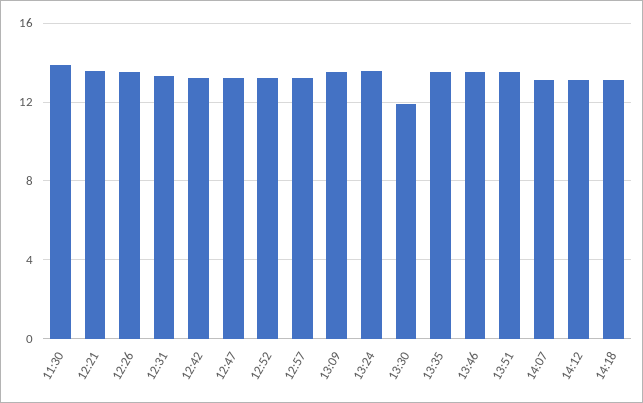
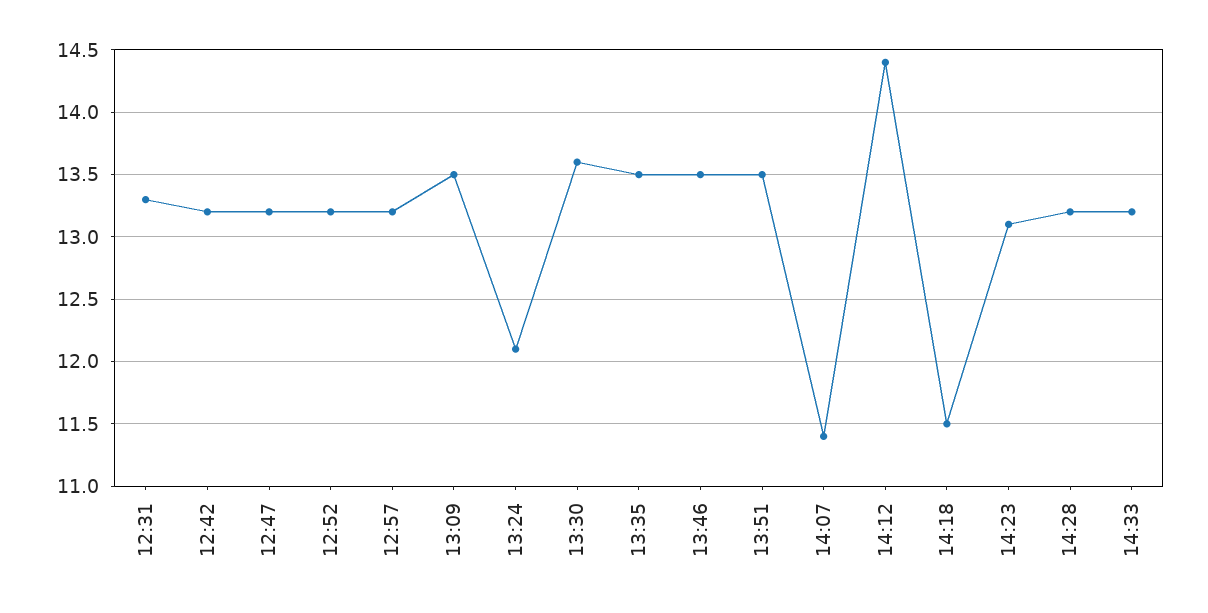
11:30: 14 -> none
12:21: 13.5 -> none
12:26: 13.5 -> none
13:24: 13.5 -> 12.1
13:30: 12 -> 13.6
14:07: 13 -> 11.4
14:12: 13 -> 14.4
14:18: 13 -> 11.5
14:23: none -> 13.1
14:28: none -> 13.2
14:33: none -> 13.2

